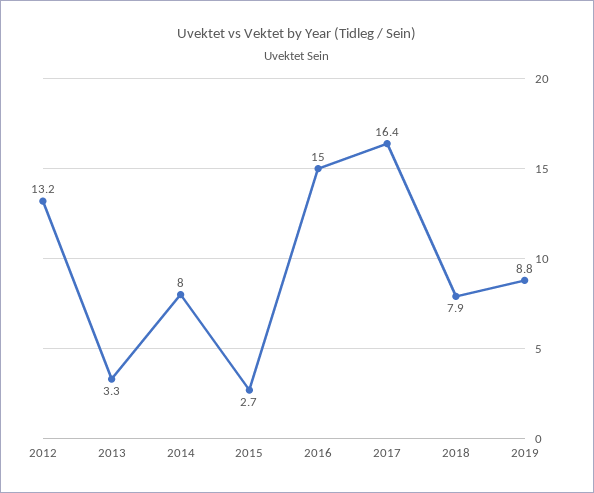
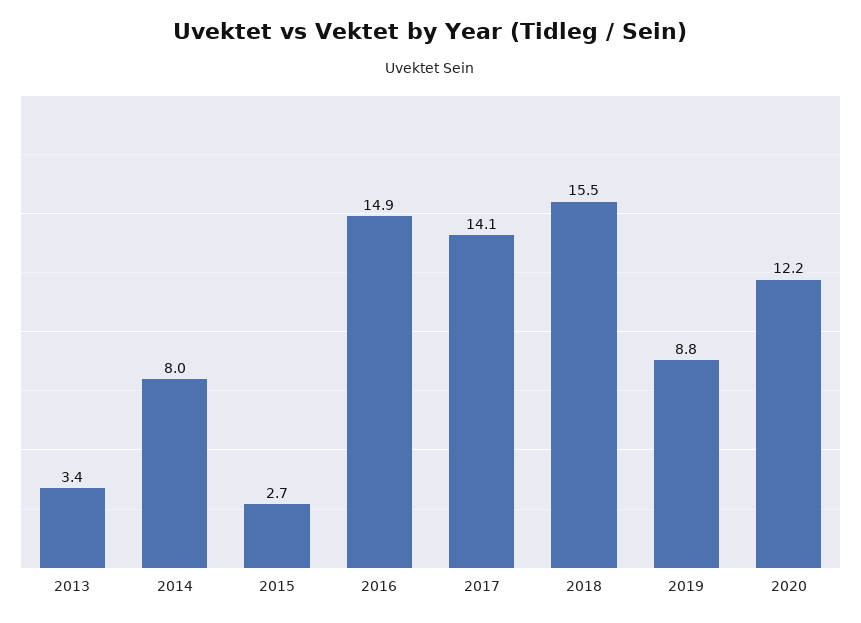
2012: 13.2 -> none
2013: 3.3 -> 3.4
2016: 15 -> 14.9
2017: 16.4 -> 14.1
2018: 7.9 -> 15.5
2020: none -> 12.2

